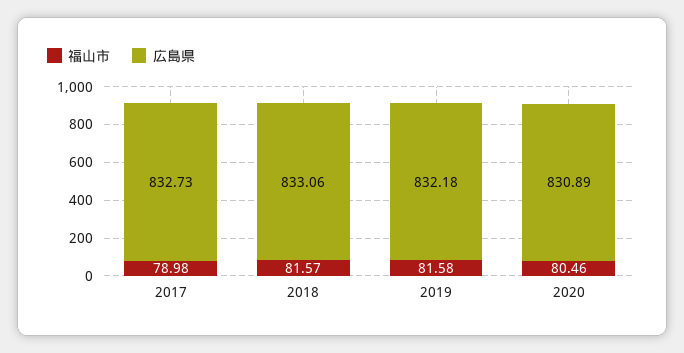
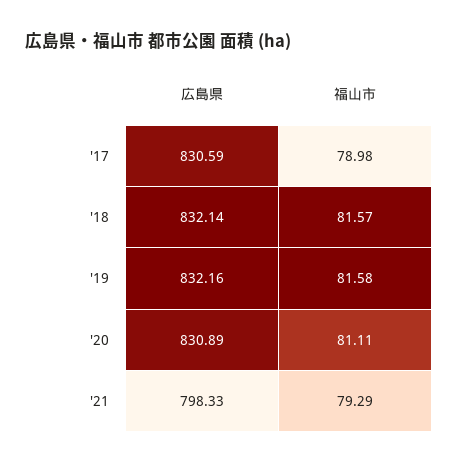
広島県, 2017: 832.73 -> 830.59
広島県, 2018: 833.06 -> 832.14
広島県, 2019: 832.18 -> 832.16
福山市, 2020: 80.46 -> 81.11
広島県, '21: none -> 798.33
福山市, '21: none -> 79.29

